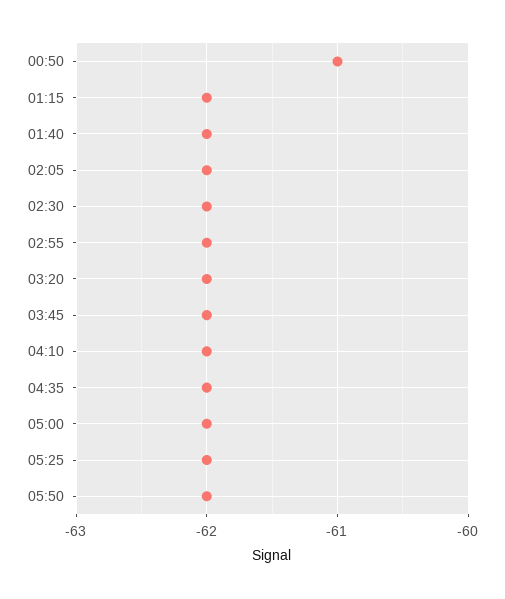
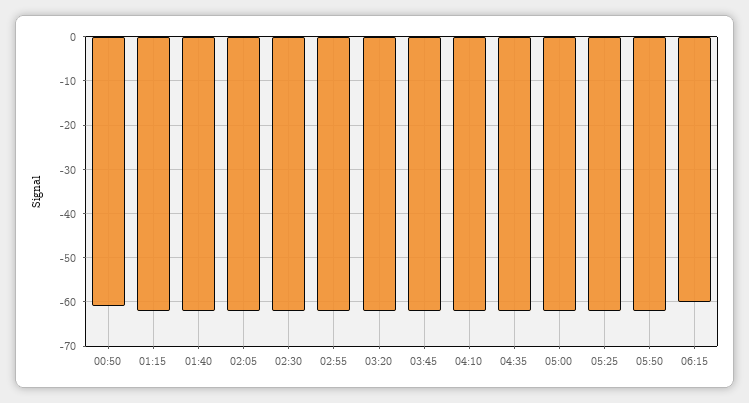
06:15: none -> -60

